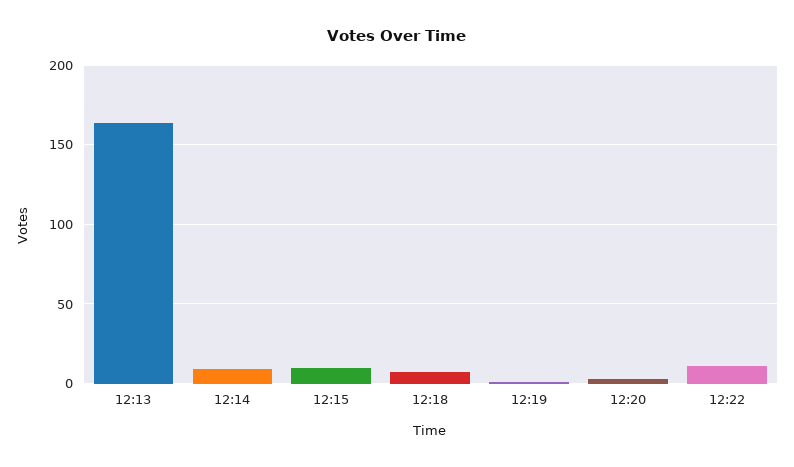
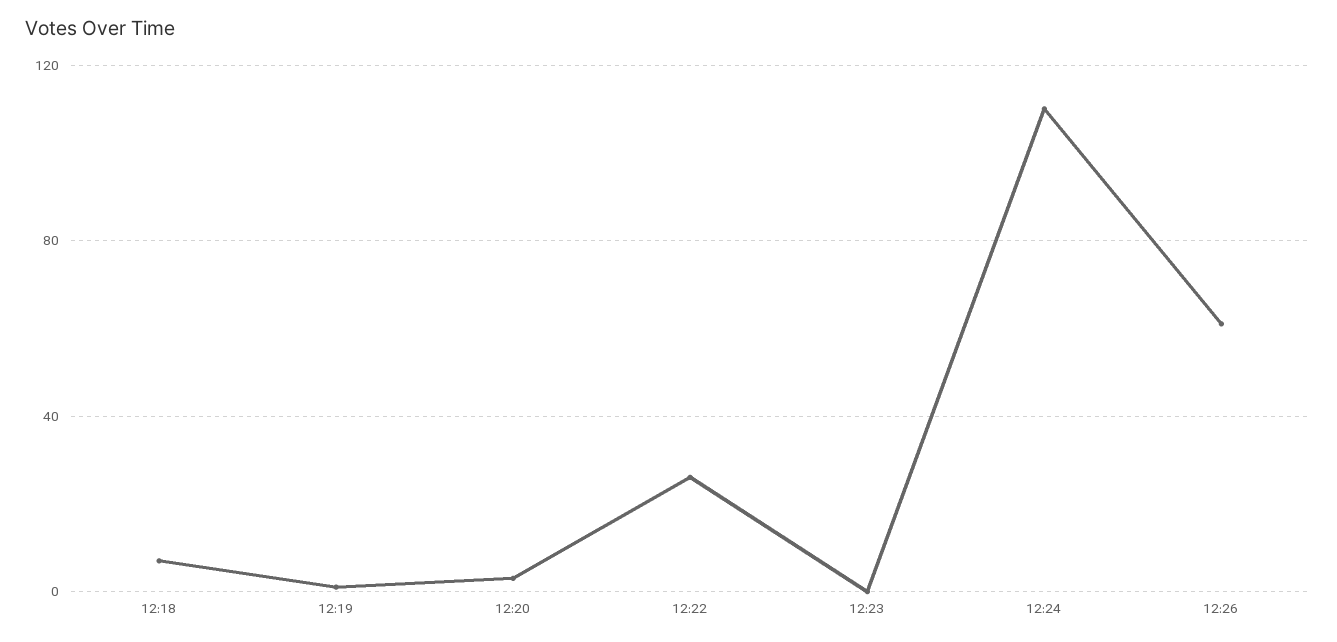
12:13: 165 -> none
12:14: 10 -> none
12:15: 10 -> none
12:22: 10 -> 25
12:23: none -> 0
12:24: none -> 110
12:26: none -> 60

